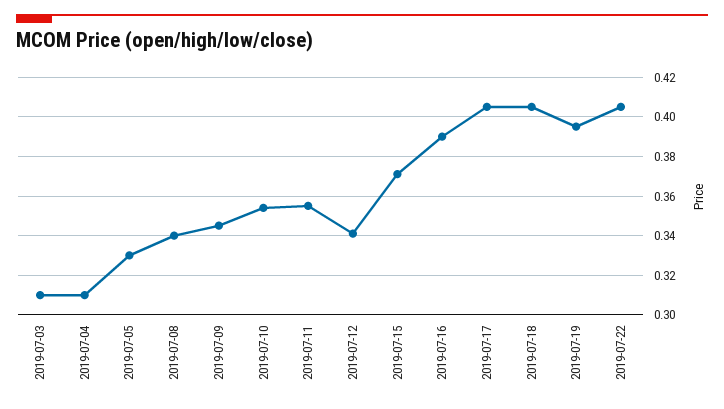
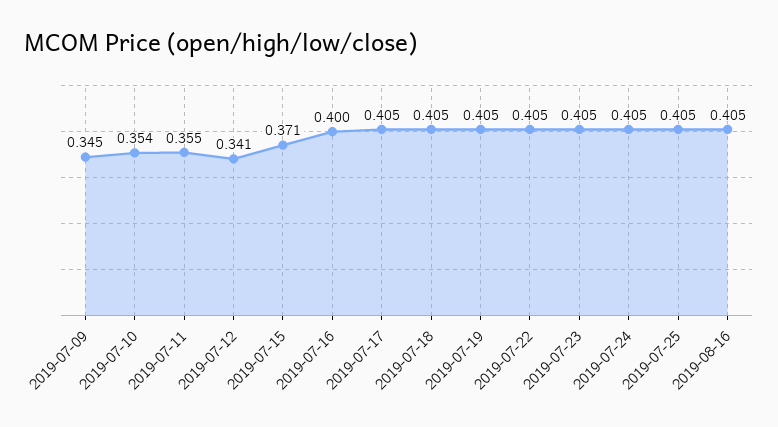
2019-07-03: 0.31 -> none
2019-07-04: 0.31 -> none
2019-07-05: 0.33 -> none
2019-07-08: 0.34 -> none
2019-07-16: 0.39 -> 0.4
2019-07-19: 0.395 -> 0.405
2019-07-23: none -> 0.405
2019-07-24: none -> 0.405
2019-07-25: none -> 0.405
2019-08-16: none -> 0.405

